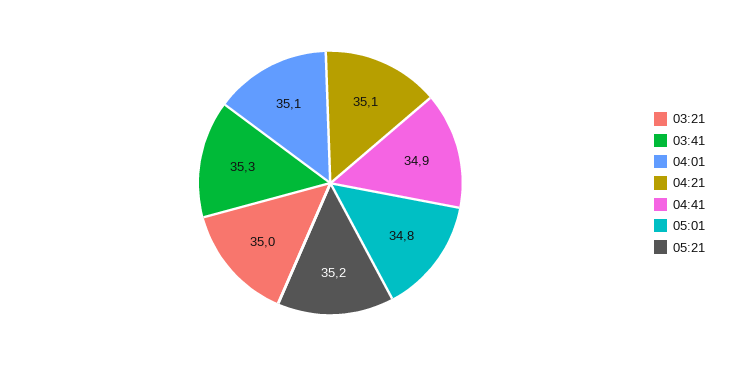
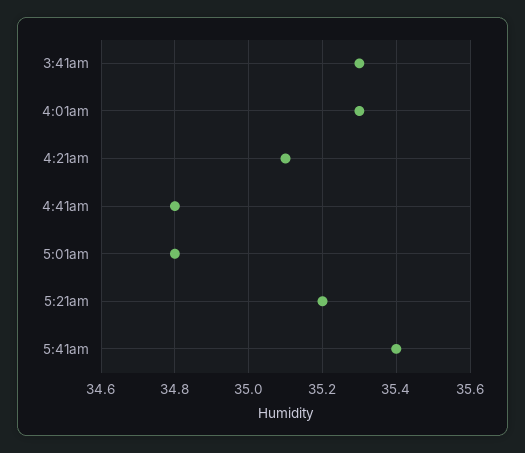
03:21: 35 -> none
04:01: 35.1 -> 35.3
04:41: 34.9 -> 34.8
5:41am: none -> 35.4

